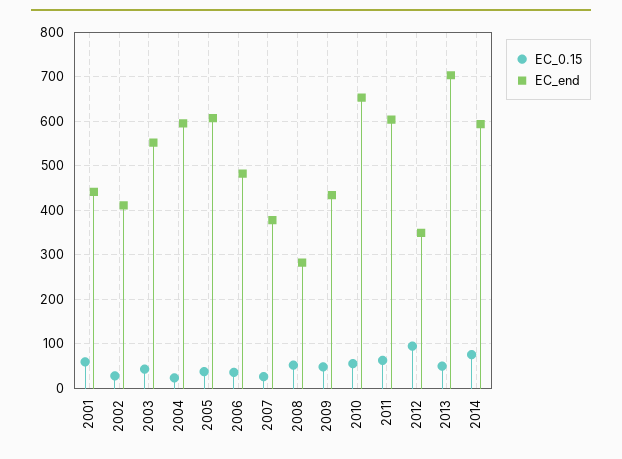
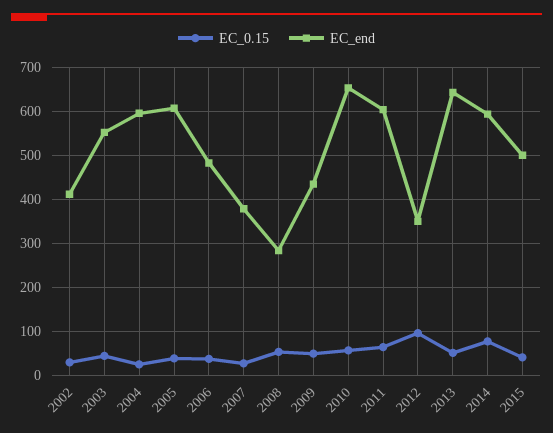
EC_0.15, 2001: 60 -> none
EC_end, 2001: 440 -> none
EC_end, 2013: 700 -> 640
EC_0.15, 2015: none -> 40
EC_end, 2015: none -> 500

